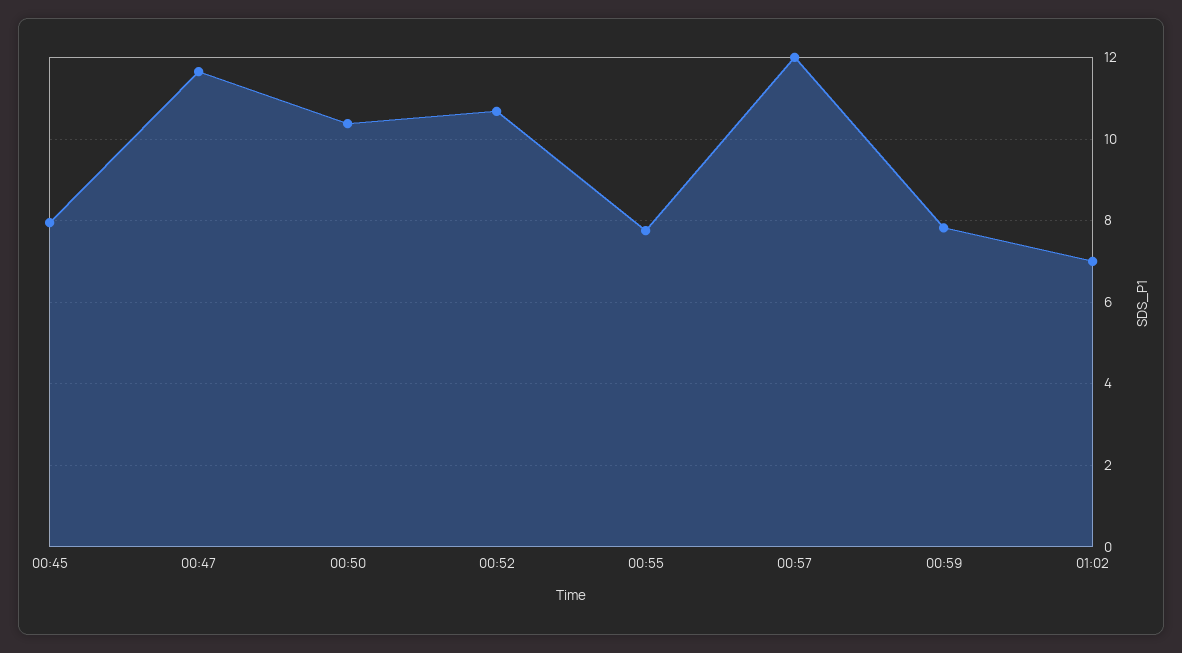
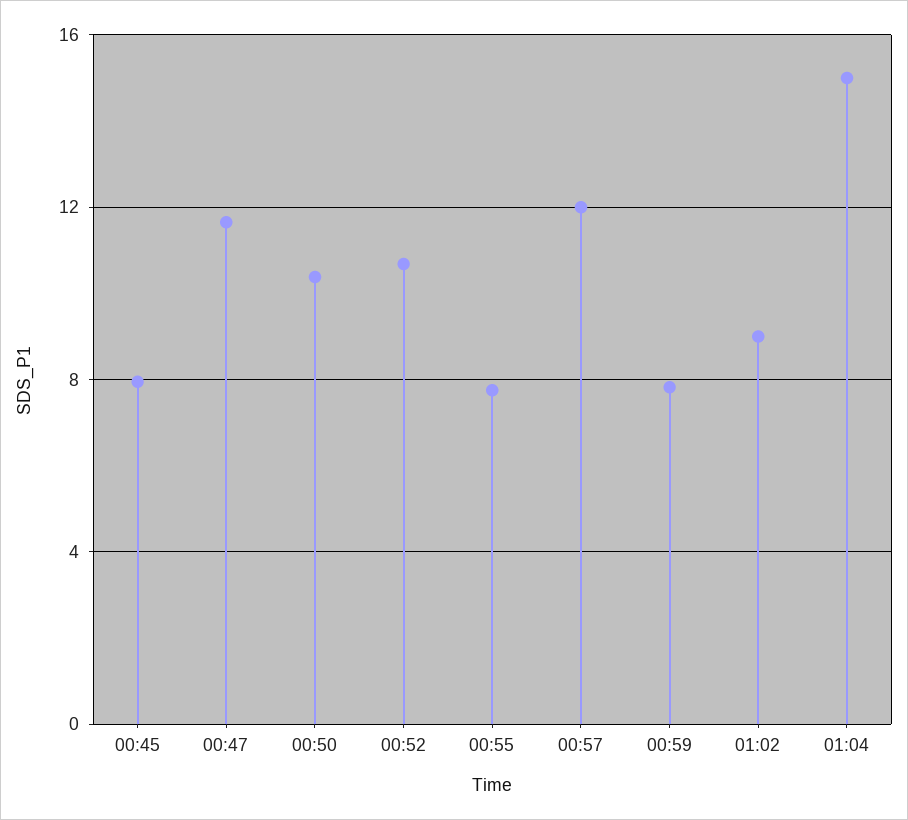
01:02: 7 -> 9
01:04: none -> 15

